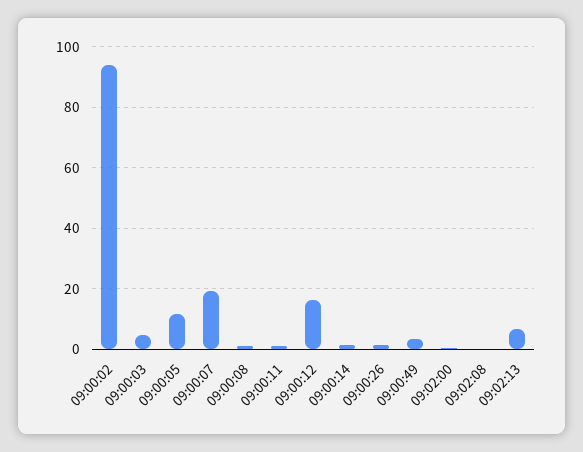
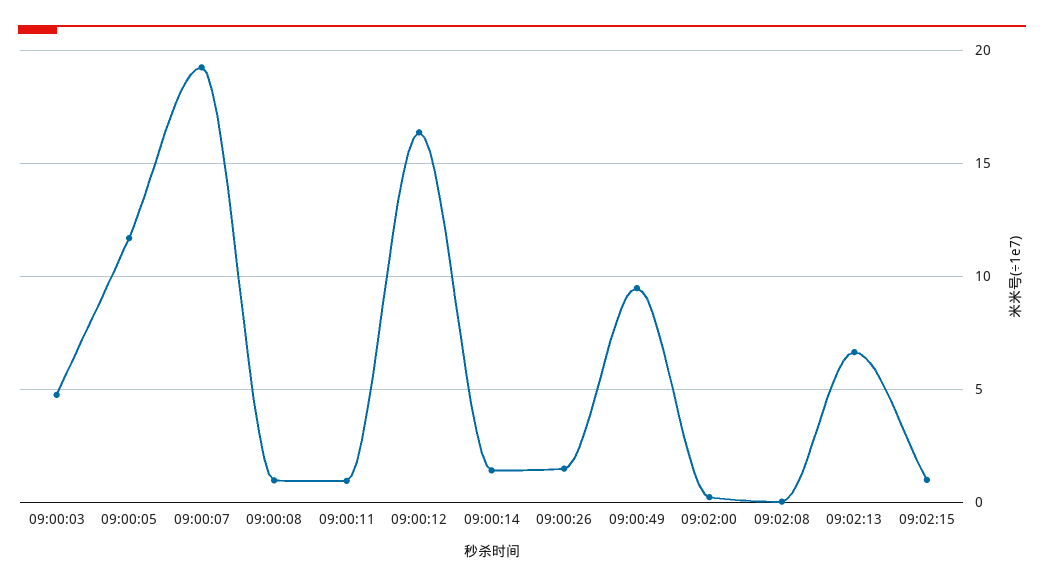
09:00:02: 94 -> none
09:00:49: 4 -> 9.5
09:02:15: none -> 1

